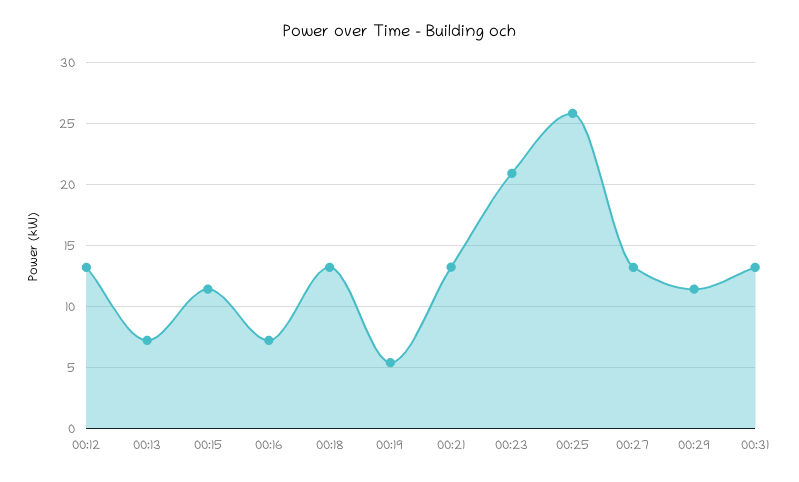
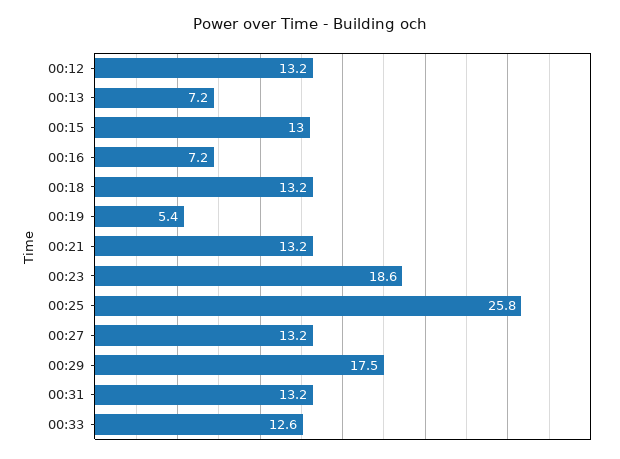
00:15: 11.5 -> 13
00:23: 21 -> 18.6
00:29: 11.5 -> 17.5
00:33: none -> 12.6

